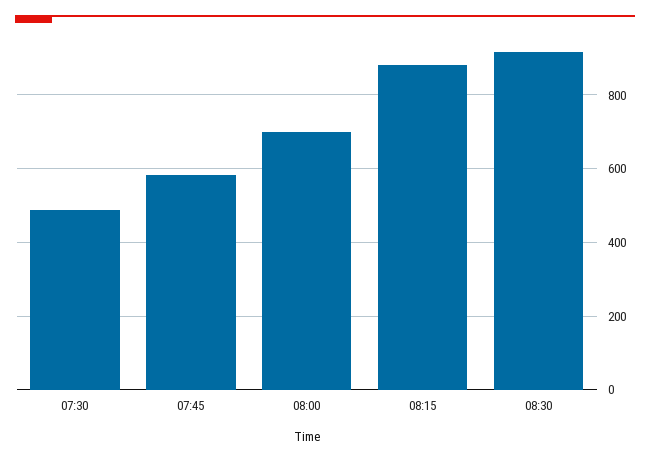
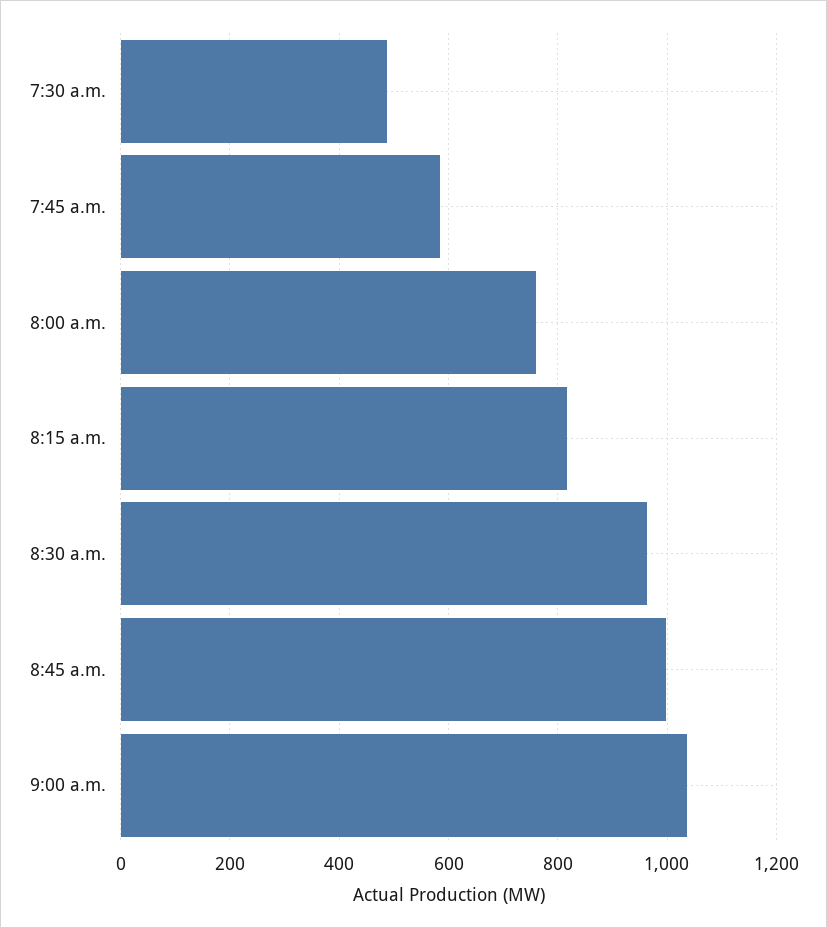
08:00: 700 -> 760
08:15: 880 -> 820
08:30: 920 -> 960
8:45 a.m.: none -> 1000
9:00 a.m.: none -> 1040

